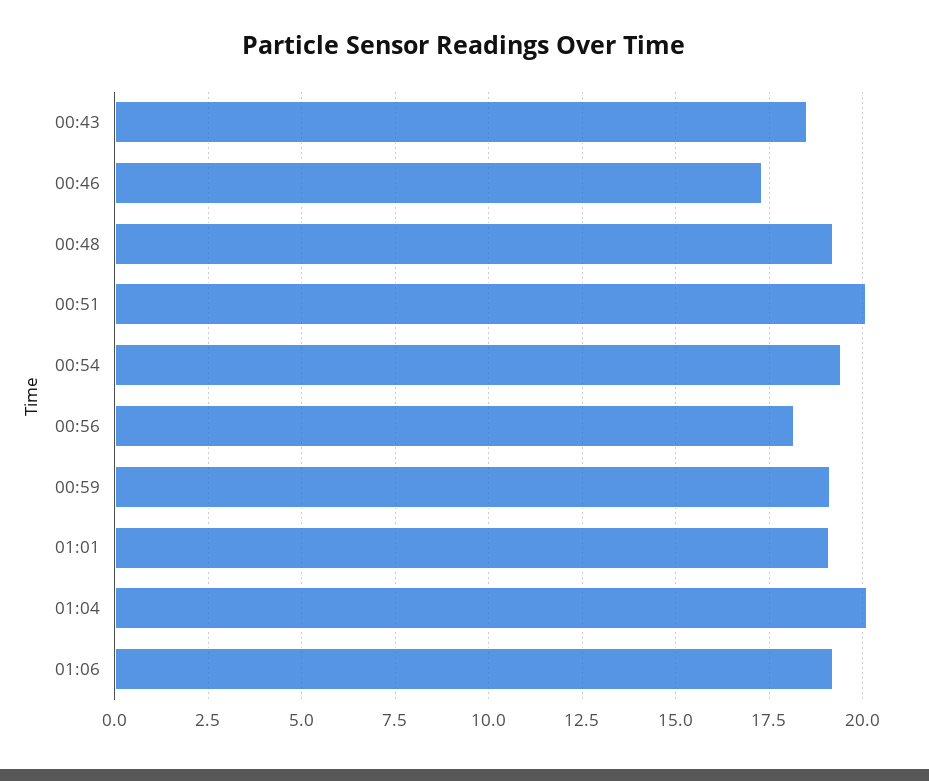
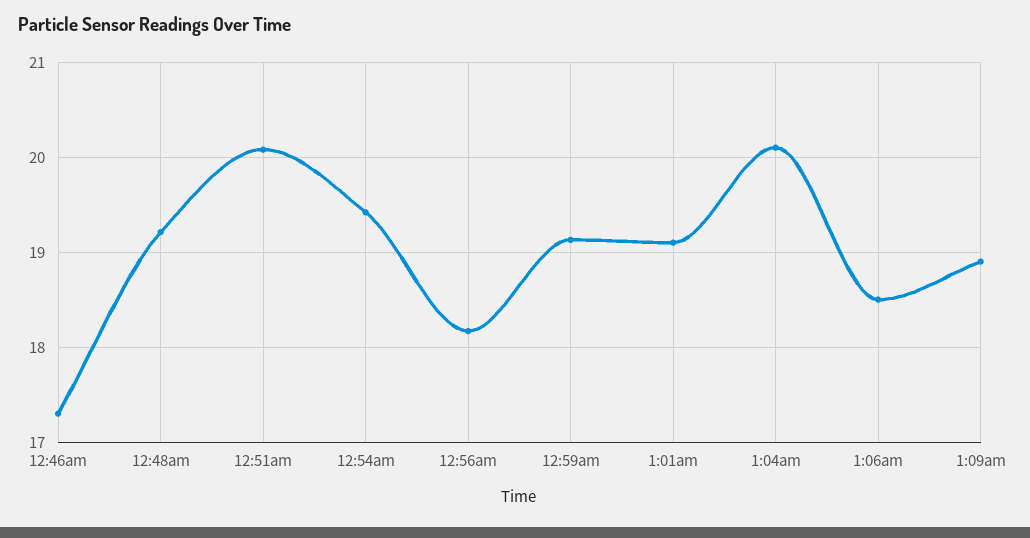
00:43: 18.5 -> none
01:06: 19.25 -> 18.5
1:09am: none -> 18.9

